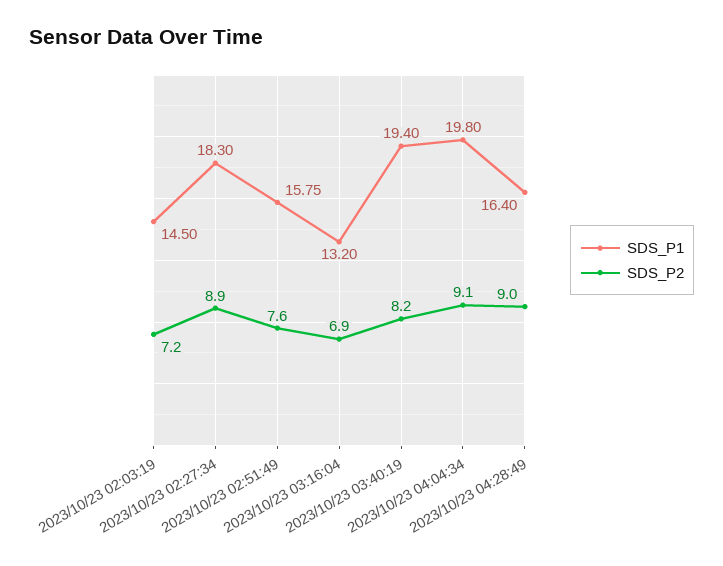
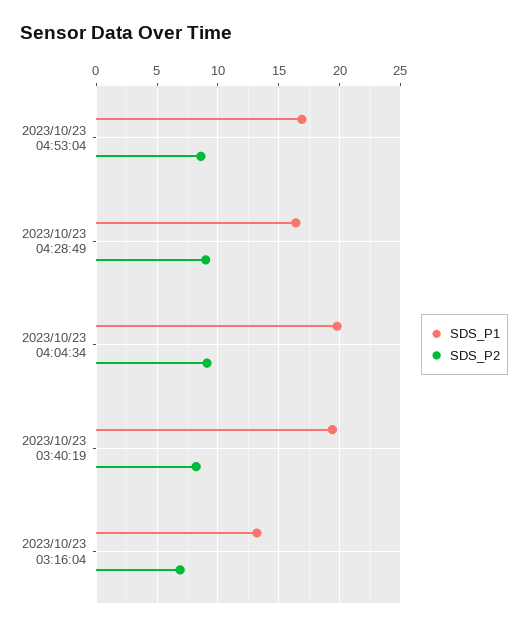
SDS_P1, 2023/10/23 02:03:19: 14.5 -> none
SDS_P2, 2023/10/23 02:03:19: 7.2 -> none
SDS_P1, 2023/10/23 02:27:34: 18.3 -> none
SDS_P2, 2023/10/23 02:27:34: 8.9 -> none
SDS_P1, 2023/10/23 02:51:49: 15.75 -> none
SDS_P2, 2023/10/23 02:51:49: 7.6 -> none
SDS_P1, 2023/10/23 04:53:04: none -> 17
SDS_P2, 2023/10/23 04:53:04: none -> 8.5

